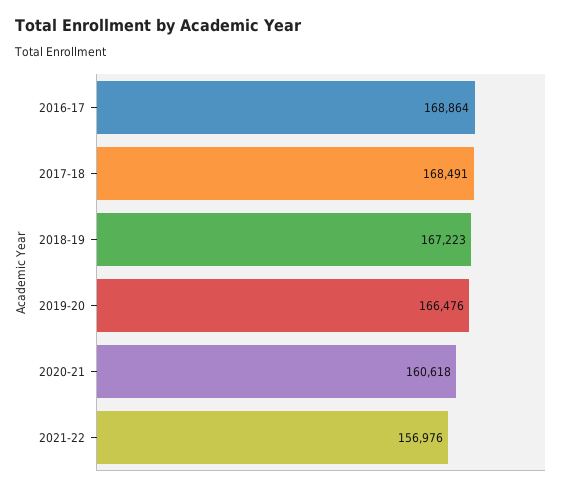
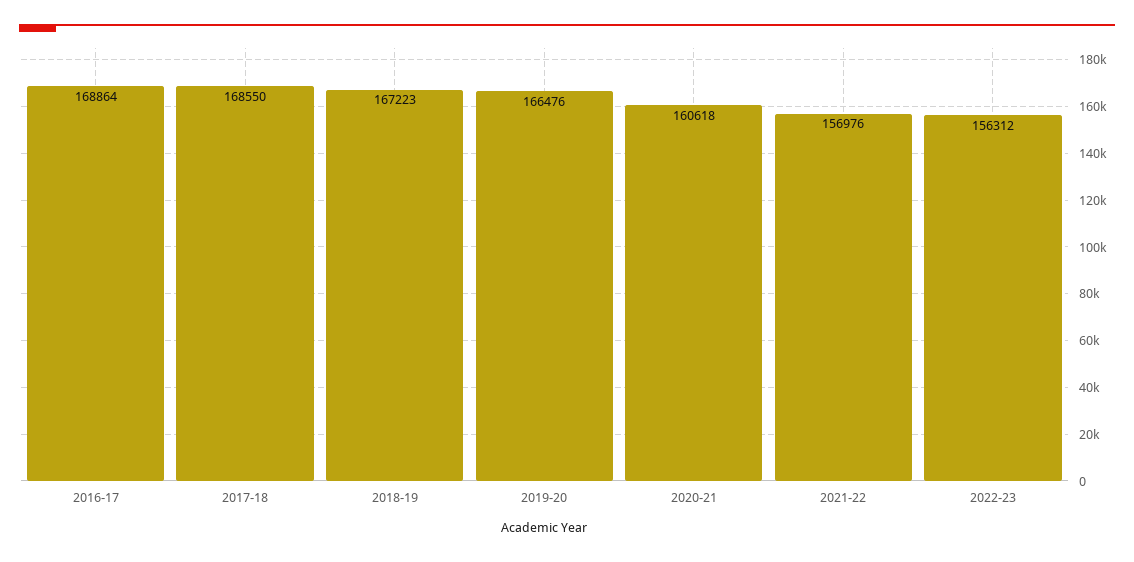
2017-18: 168491 -> 168550
2022-23: none -> 156312

